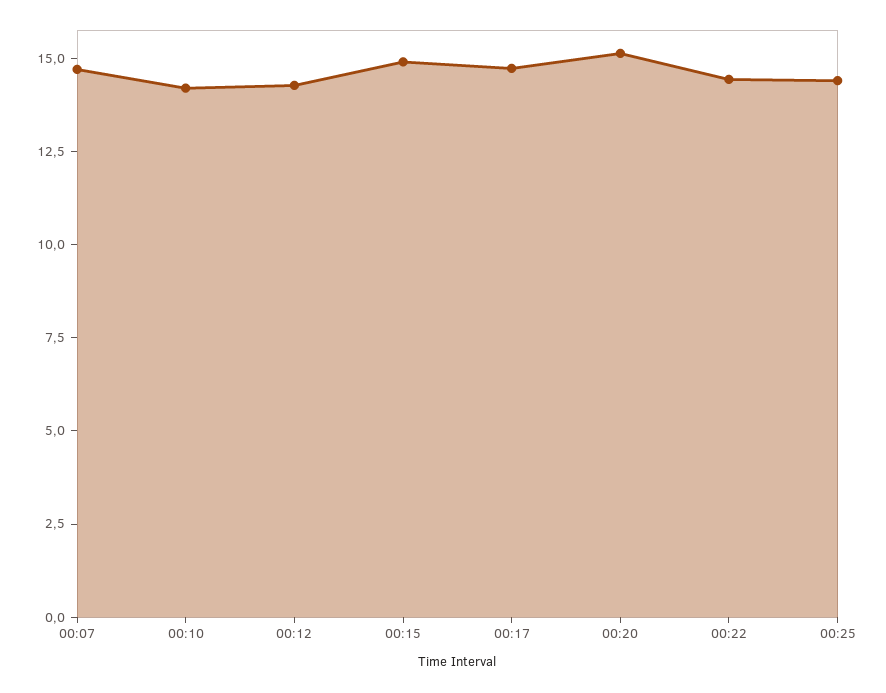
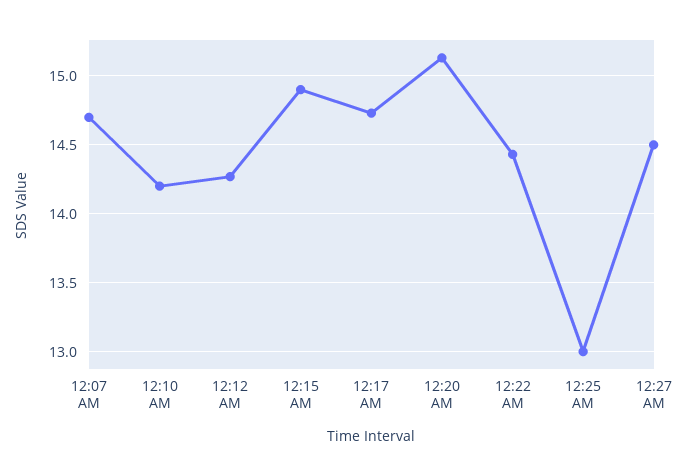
00:25: 14.5 -> 13
12:27 AM: none -> 14.5

